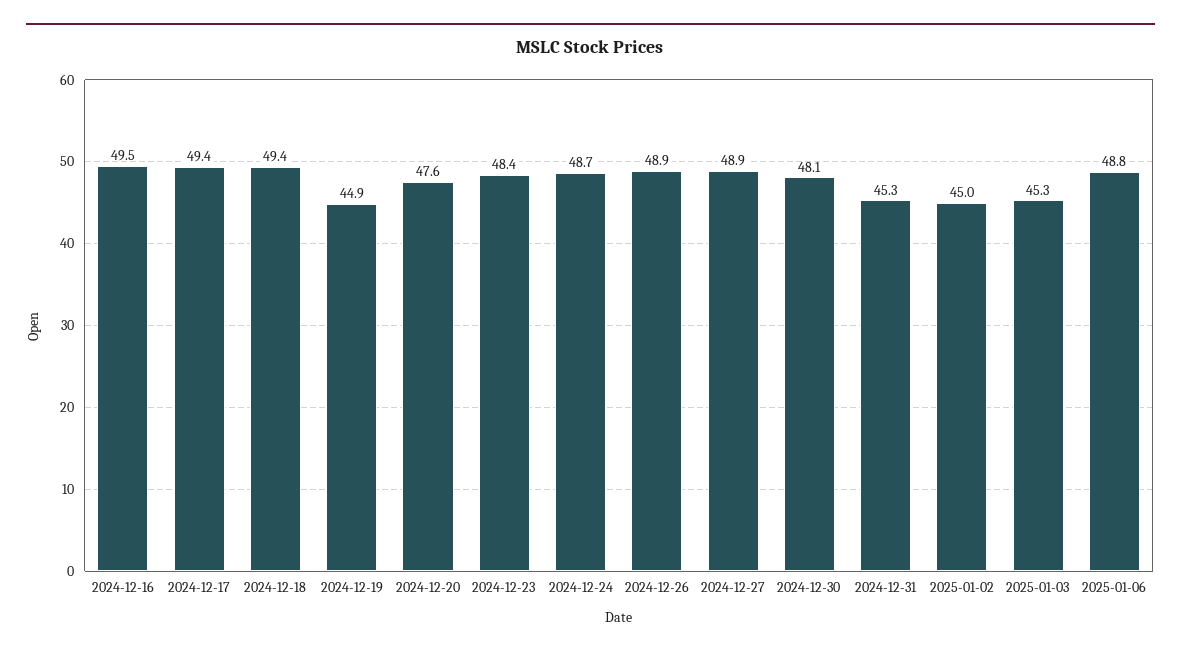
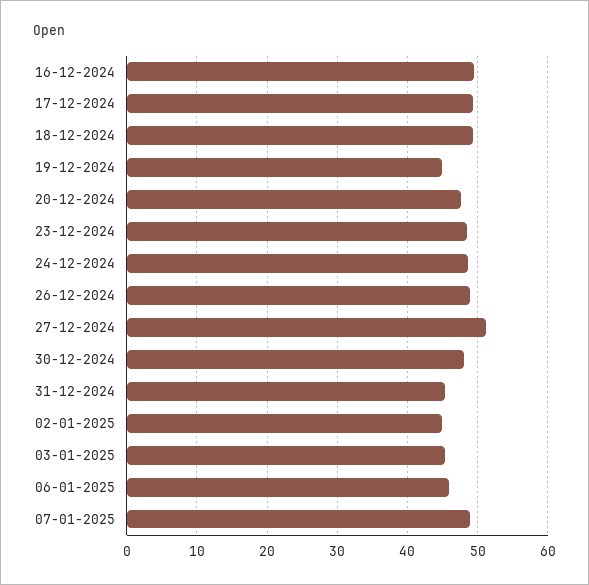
2024-12-27: 48.9 -> 51
2025-01-06: 48.8 -> 46
07-01-2025: none -> 49

